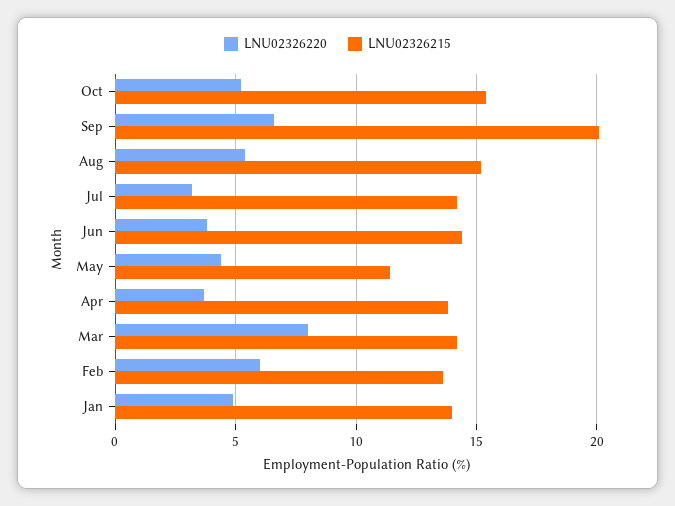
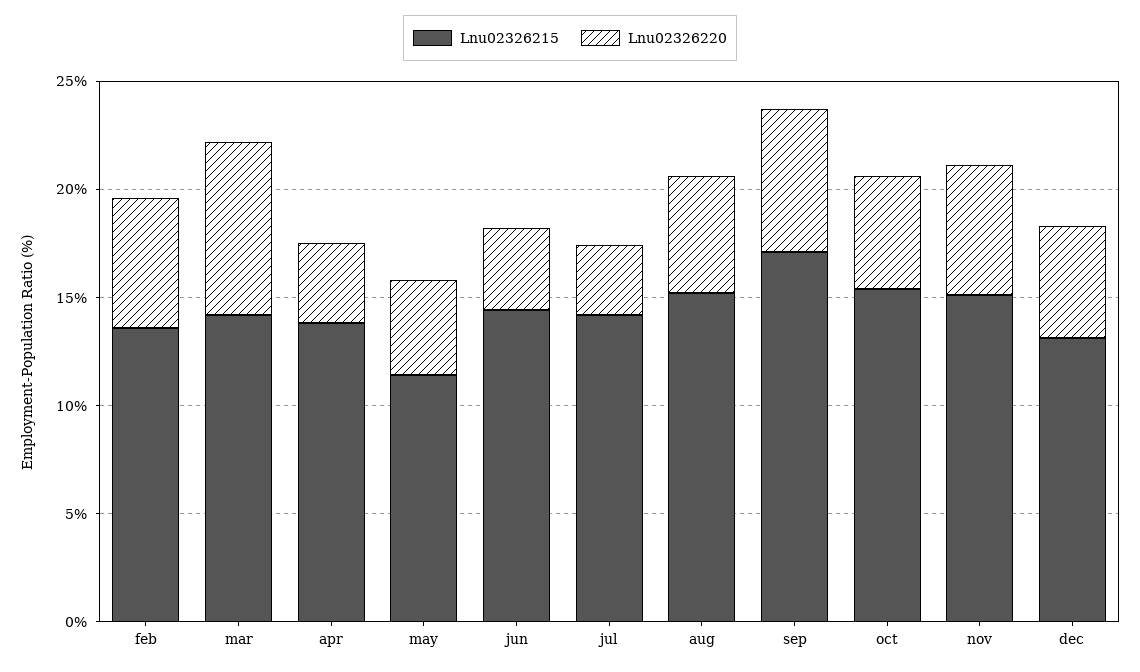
LNU02326215, Sep: 20 -> 17
LNU02326220, Jan: 5 -> none
LNU02326215, Jan: 14 -> none
LNU02326215, nov: none -> 15
LNU02326220, nov: none -> 6
LNU02326215, dec: none -> 13
LNU02326220, dec: none -> 5

